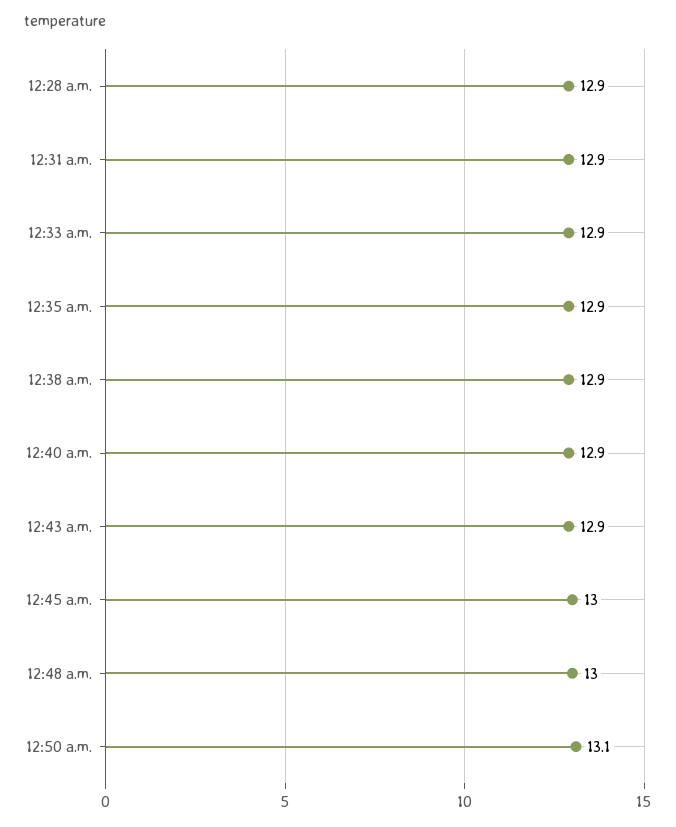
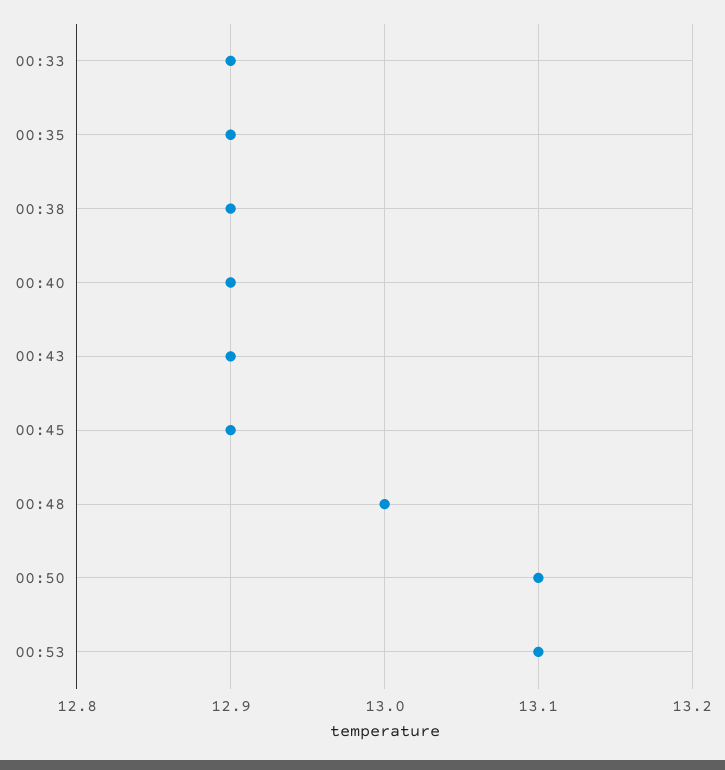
12:28 a.m.: 12.9 -> none
12:31 a.m.: 12.9 -> none
12:45 a.m.: 13 -> 12.9
00:53: none -> 13.1

